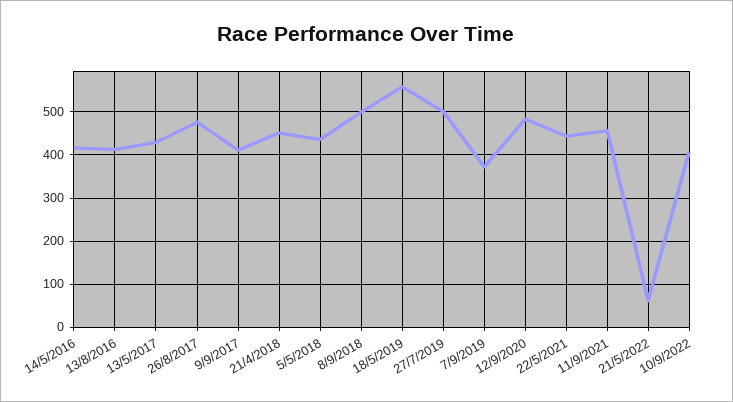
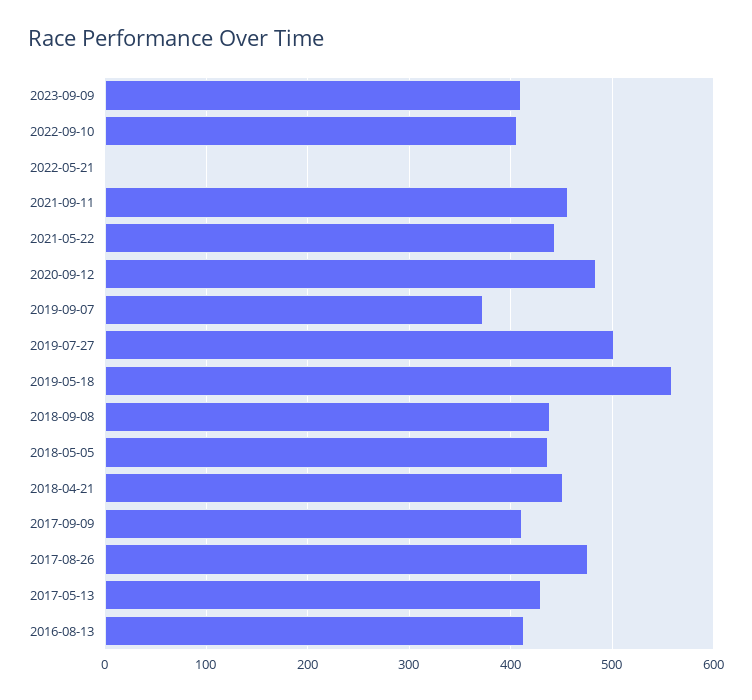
14/5/2016: 420 -> none
8/9/2018: 500 -> 440
21/5/2022: 60 -> 0
2023-09-09: none -> 410

